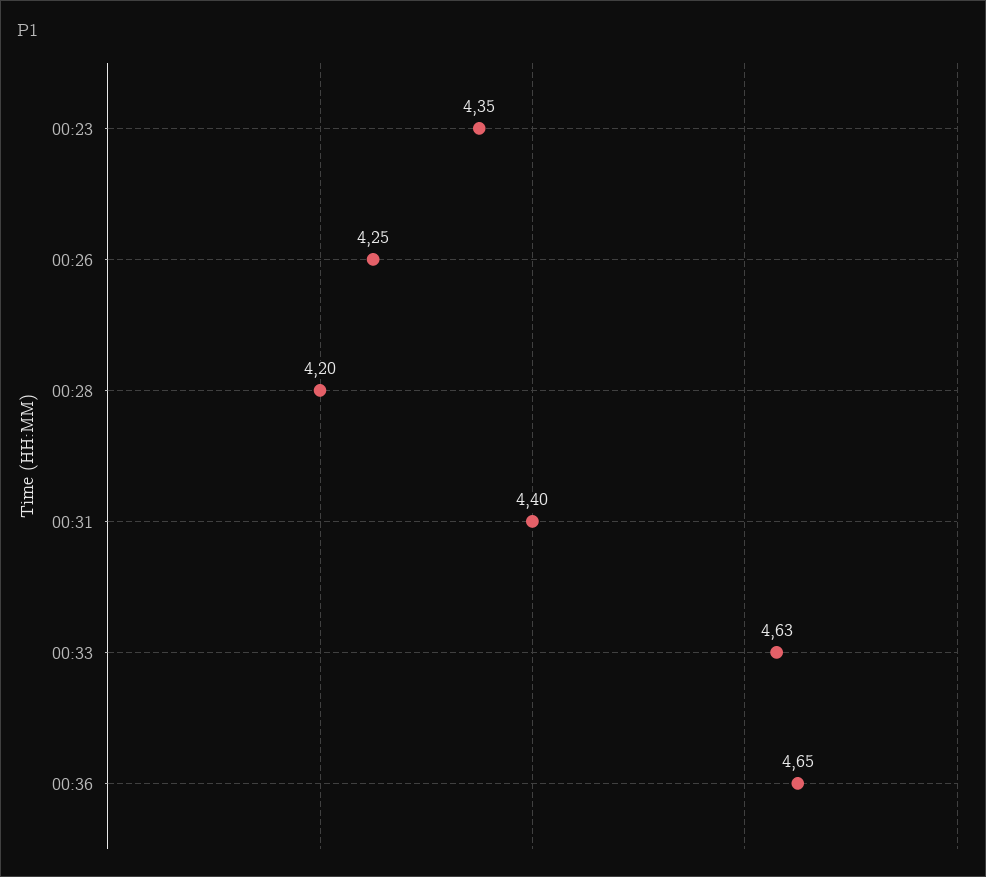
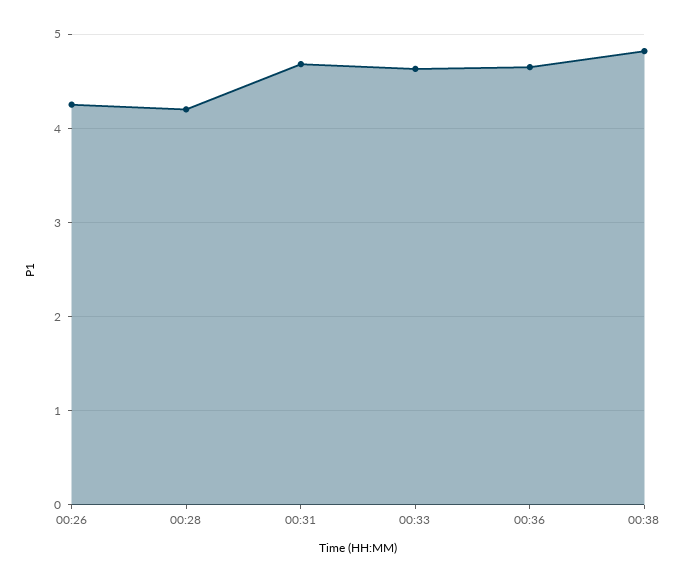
00:23: 4.35 -> none
00:31: 4.4 -> 4.7
00:38: none -> 4.8

